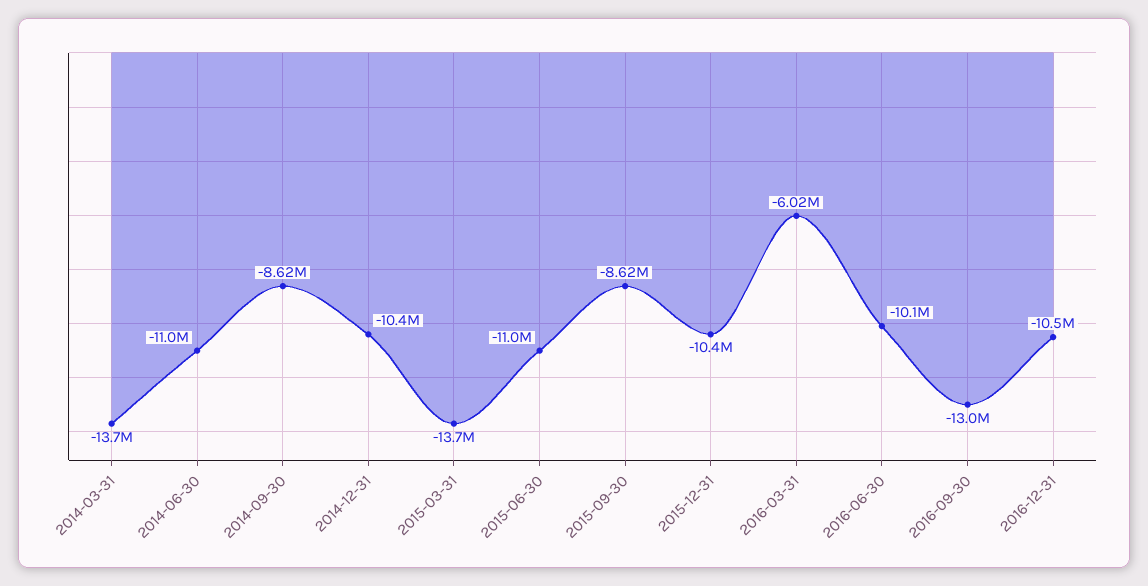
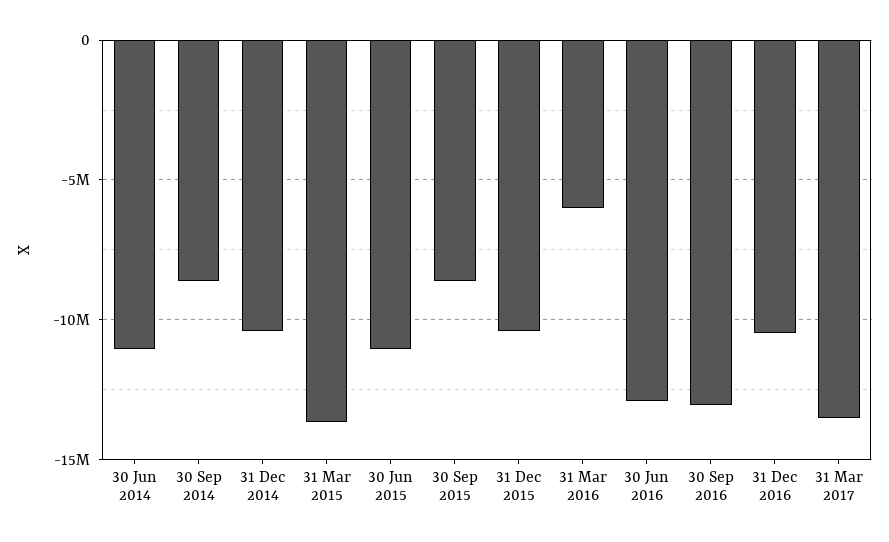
2014-03-31: -13700000 -> none
2016-06-30: -10100000 -> -13000000
31 Mar 2017: none -> -13500000

